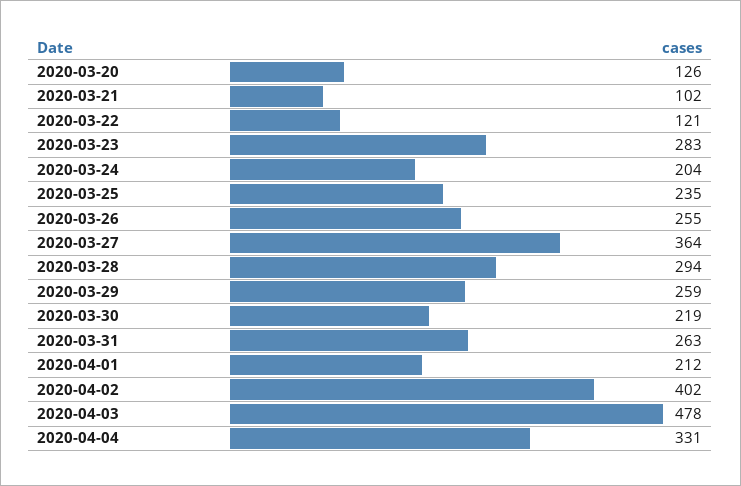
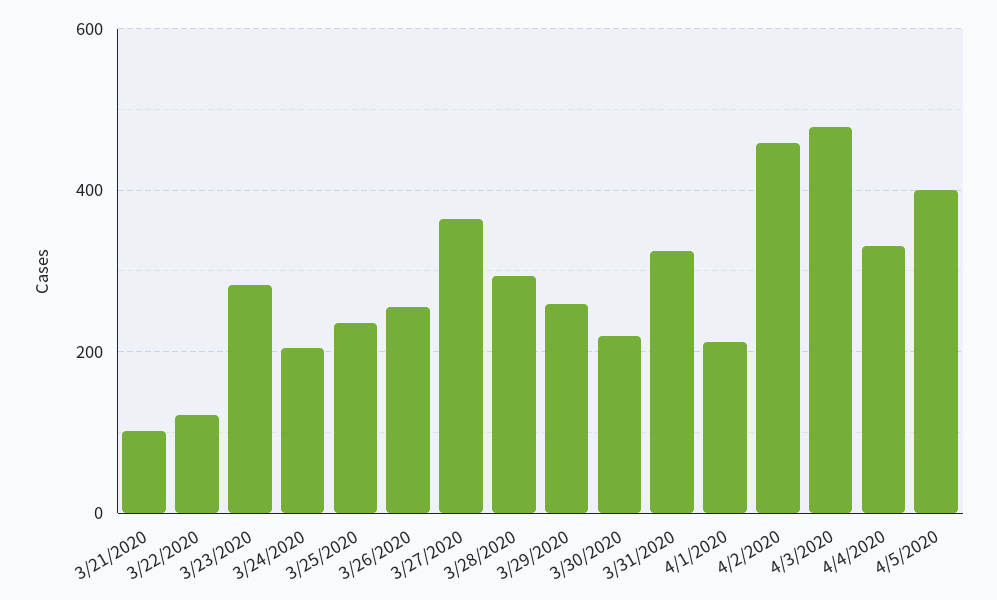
2020-03-20: 126 -> none
2020-03-31: 263 -> 320
2020-04-02: 402 -> 460
4/5/2020: none -> 400

